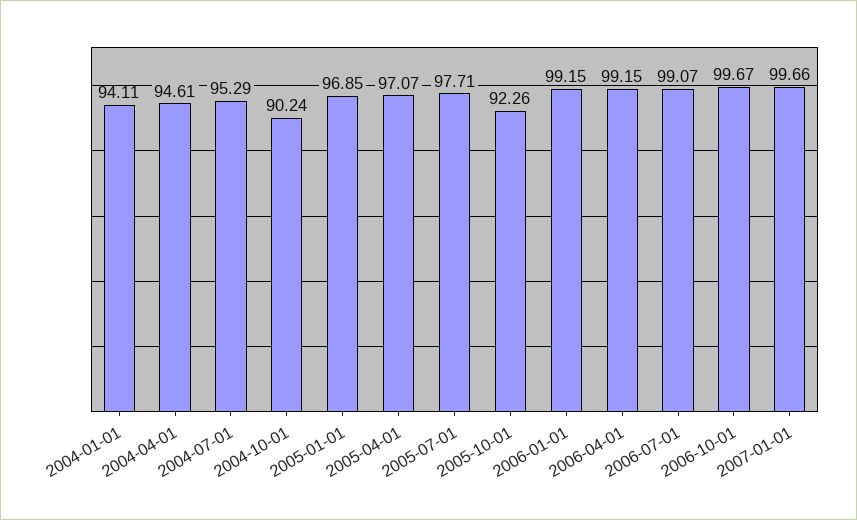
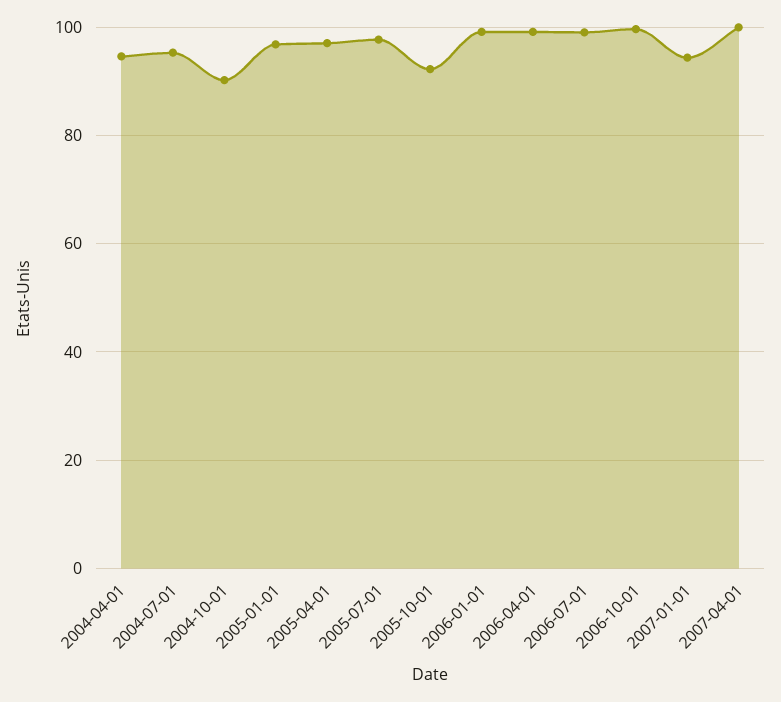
2004-01-01: 94.11 -> none
2007-01-01: 99.66 -> 94
2007-04-01: none -> 100

